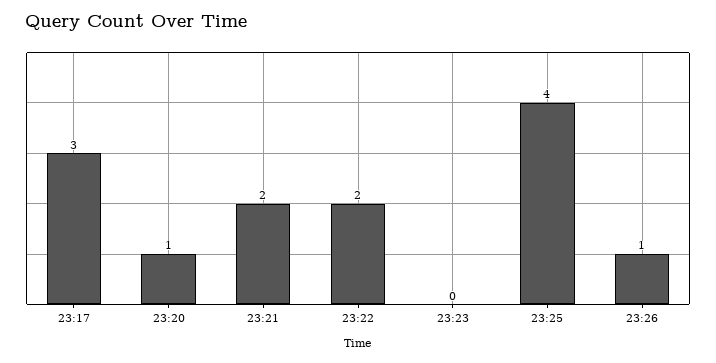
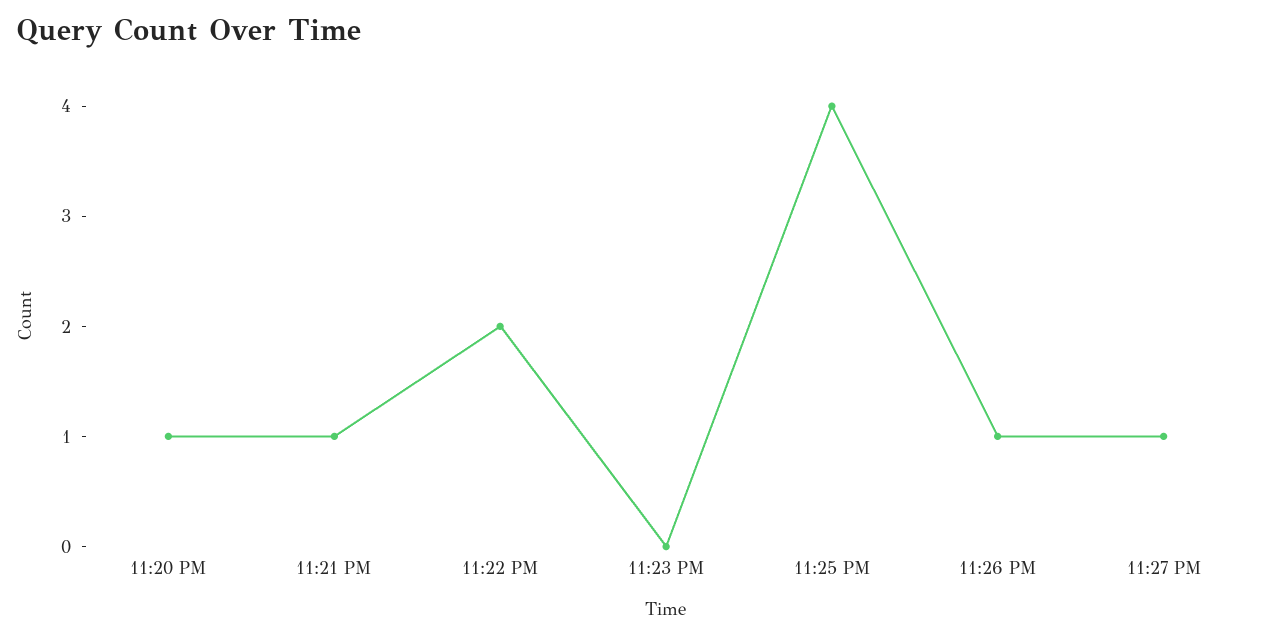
23:17: 3 -> none
23:21: 2 -> 1
11:27 PM: none -> 1

